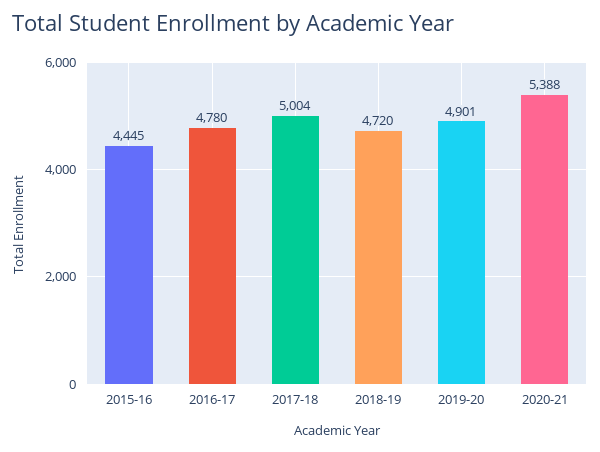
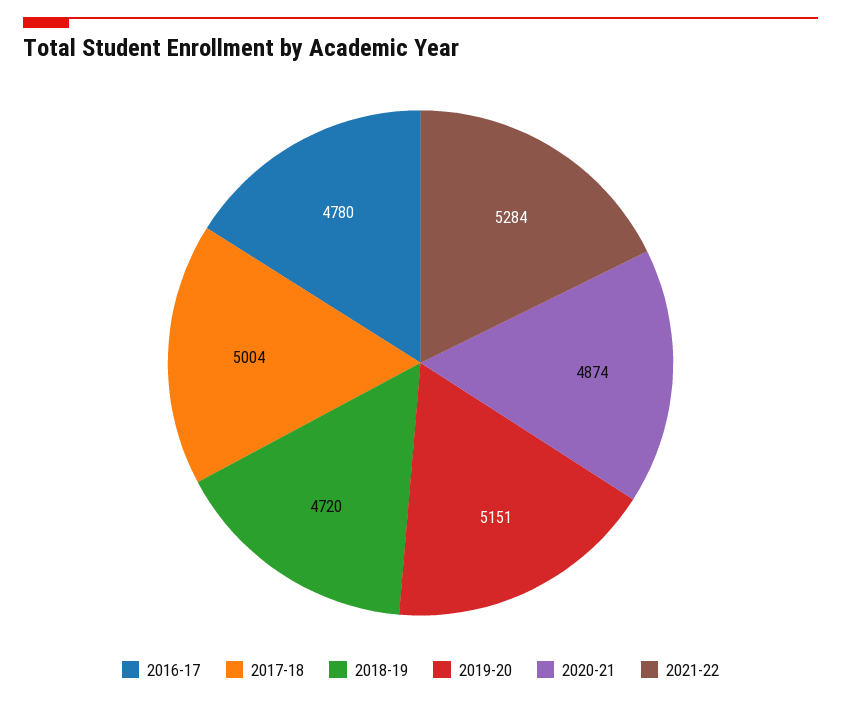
2015-16: 4445 -> none
2019-20: 4901 -> 5151
2020-21: 5388 -> 4874
2021-22: none -> 5284

